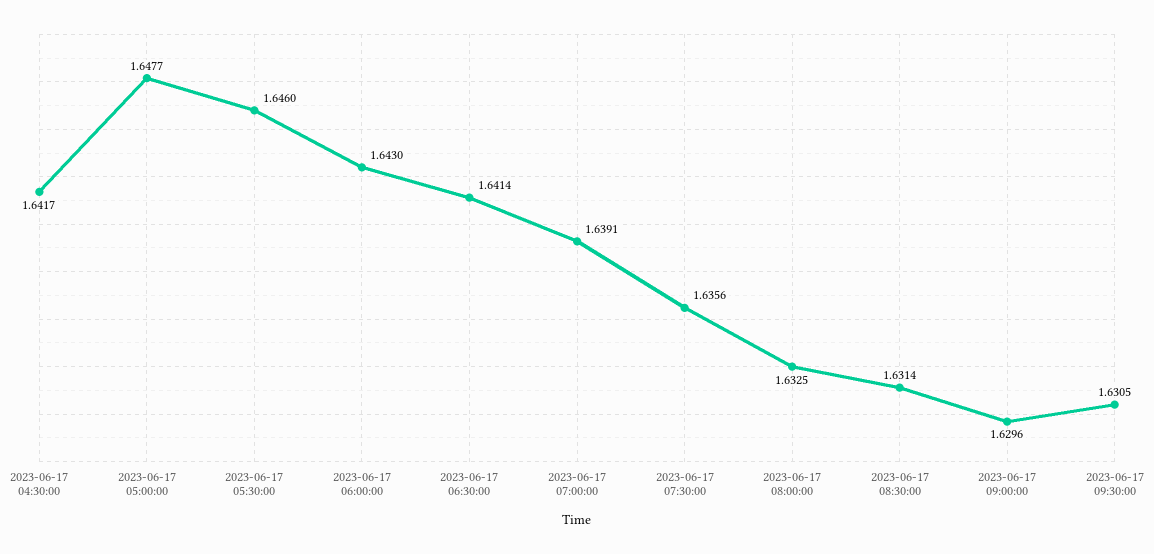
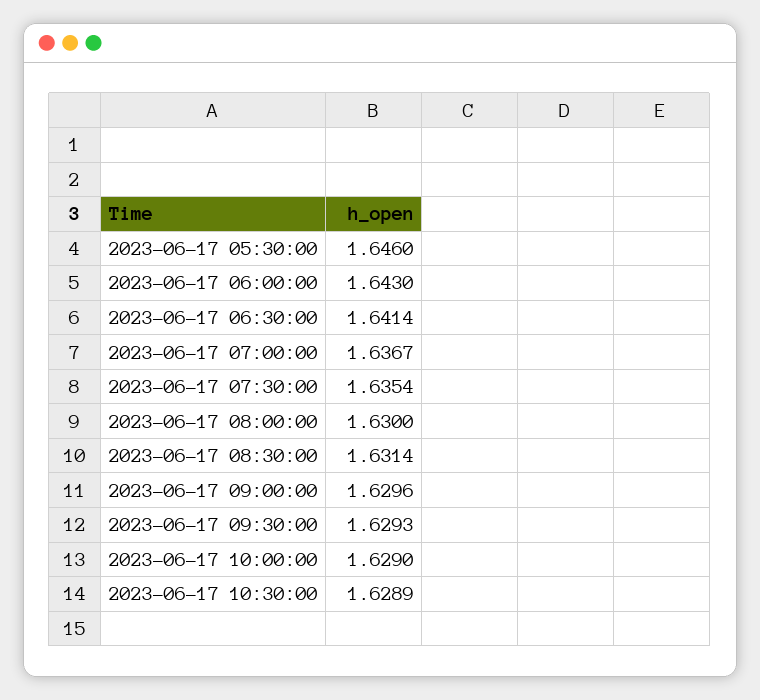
2023-06-17 04:30:00: 1.6417 -> none
2023-06-17 05:00:00: 1.6477 -> none
2023-06-17 07:00:00: 1.6391 -> 1.6367
2023-06-17 07:30:00: 1.6356 -> 1.6354
2023-06-17 08:00:00: 1.6325 -> 1.63
2023-06-17 09:30:00: 1.6305 -> 1.6293
2023-06-17 10:00:00: none -> 1.629
2023-06-17 10:30:00: none -> 1.6289

